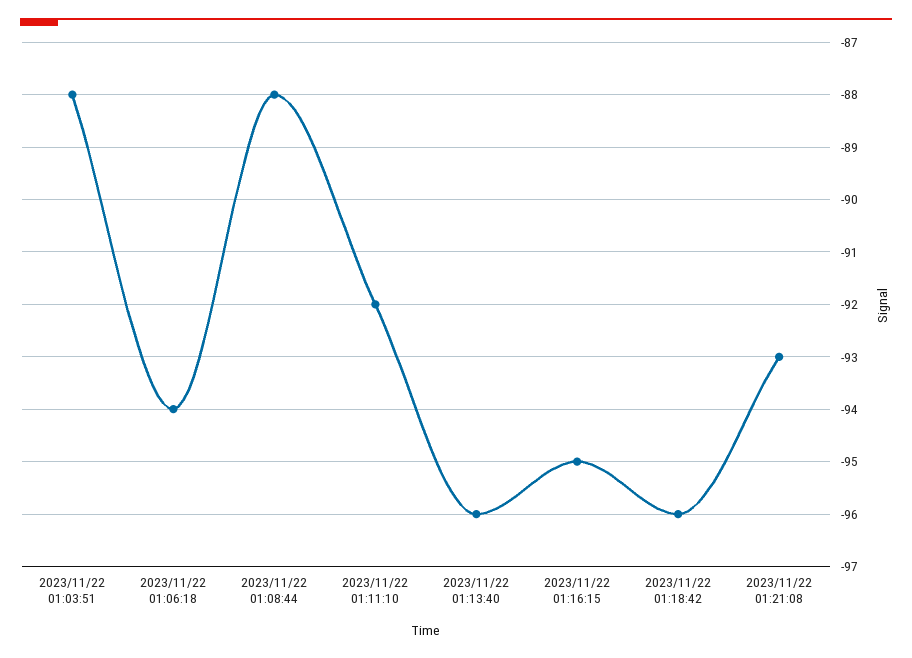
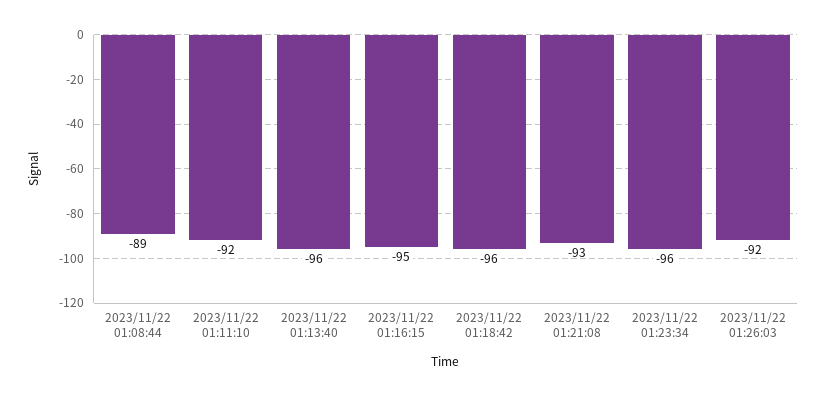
2023/11/22 01:03:51: -88 -> none
2023/11/22 01:06:18: -94 -> none
2023/11/22 01:08:44: -88 -> -89
2023/11/22 01:23:34: none -> -96
2023/11/22 01:26:03: none -> -92

